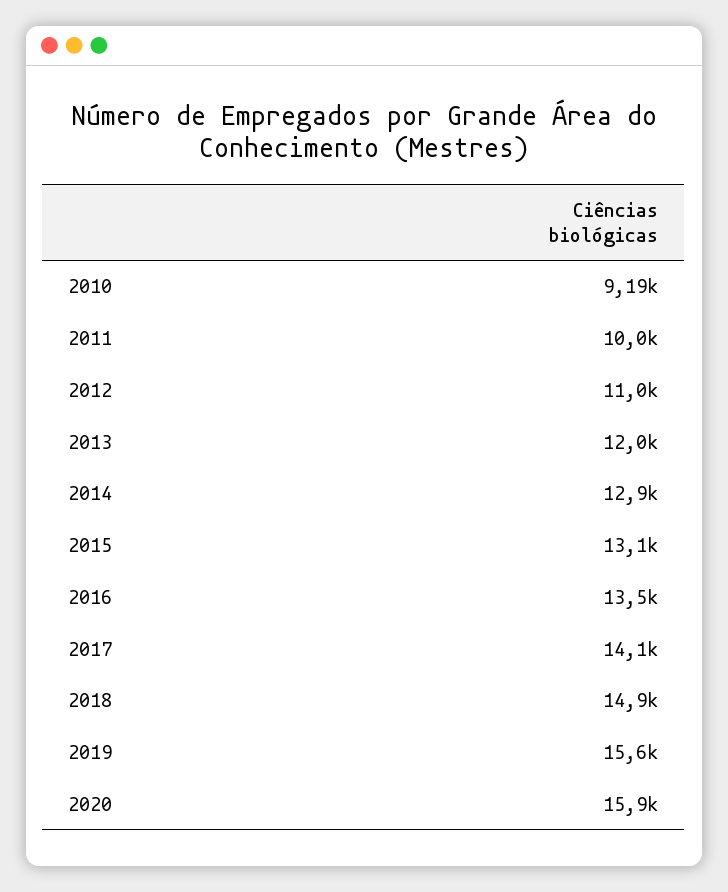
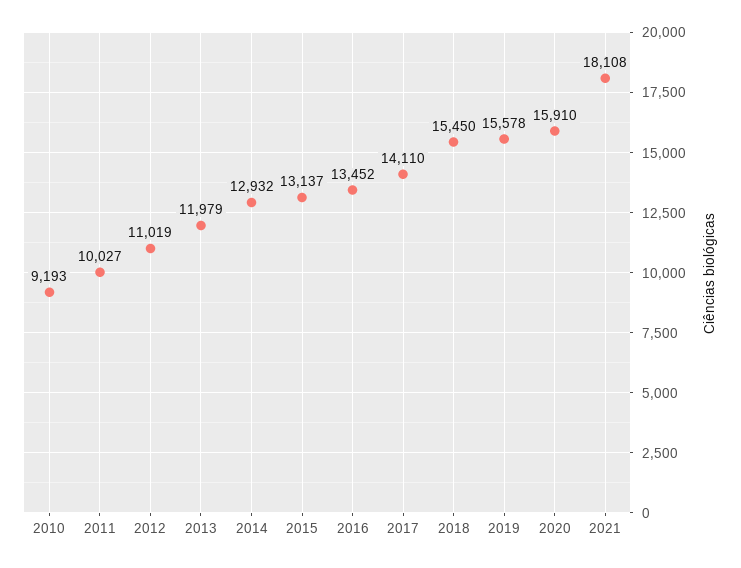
2018: 14900 -> 15450
2021: none -> 18108

